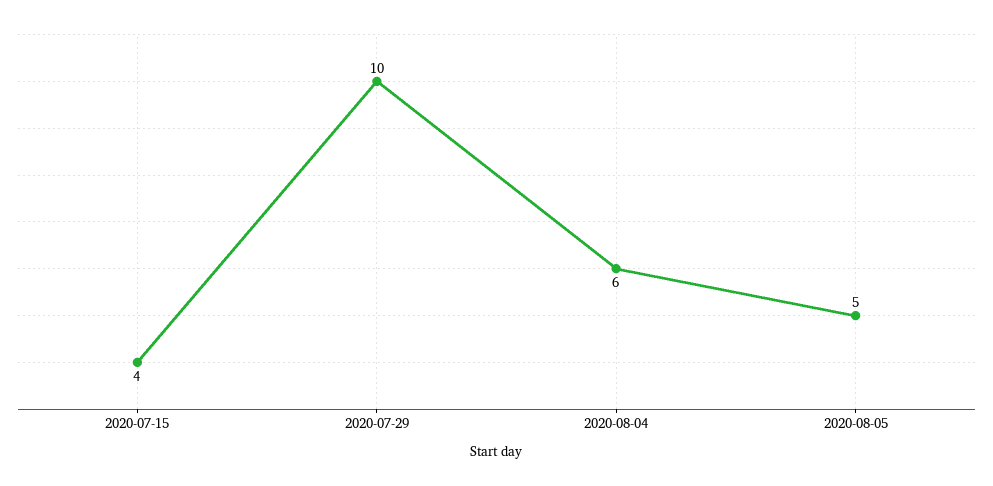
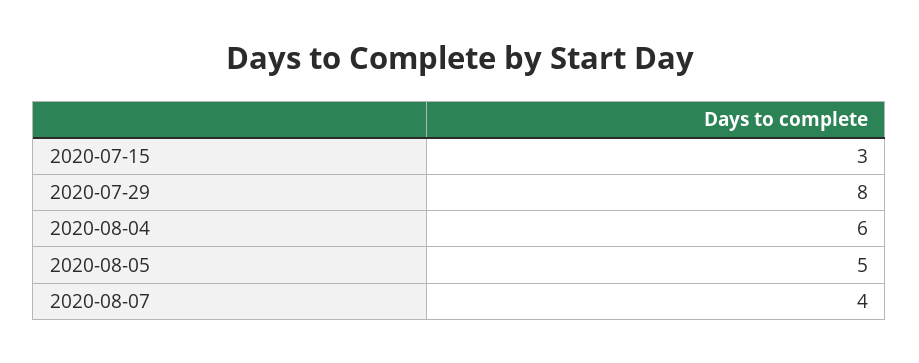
2020-07-15: 4 -> 3
2020-07-29: 10 -> 8
2020-08-07: none -> 4

